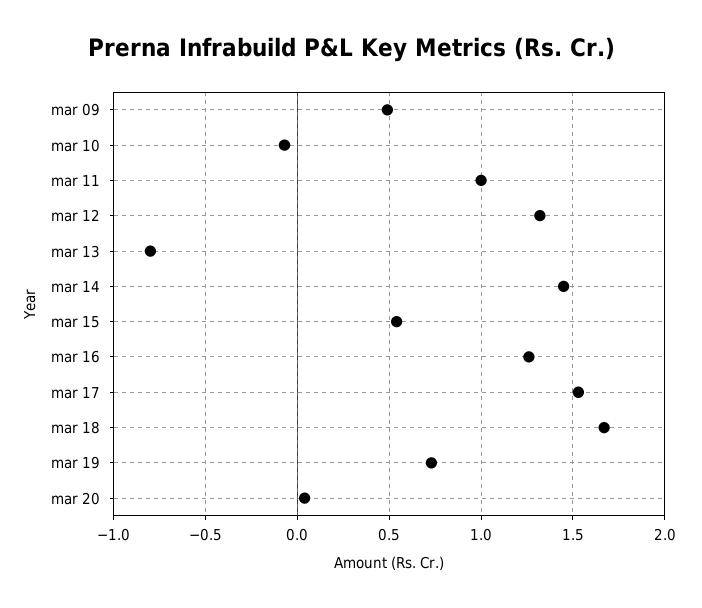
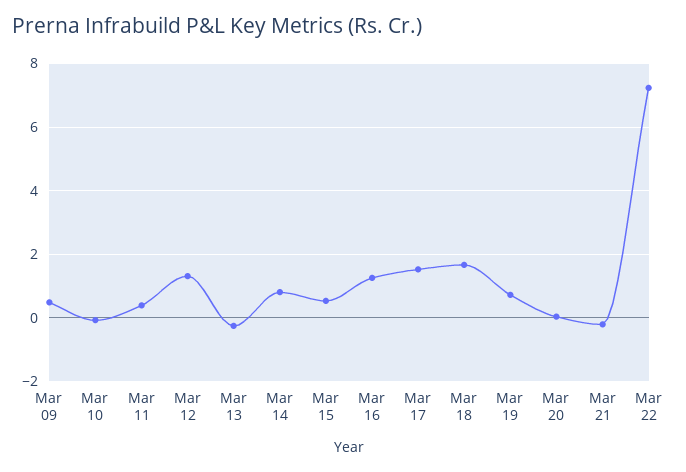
mar 11: 1 -> 0.4
mar 13: -0.8 -> -0.2
mar 14: 1.45 -> 0.8
Mar 21: none -> -0.2
Mar 22: none -> 7.2

